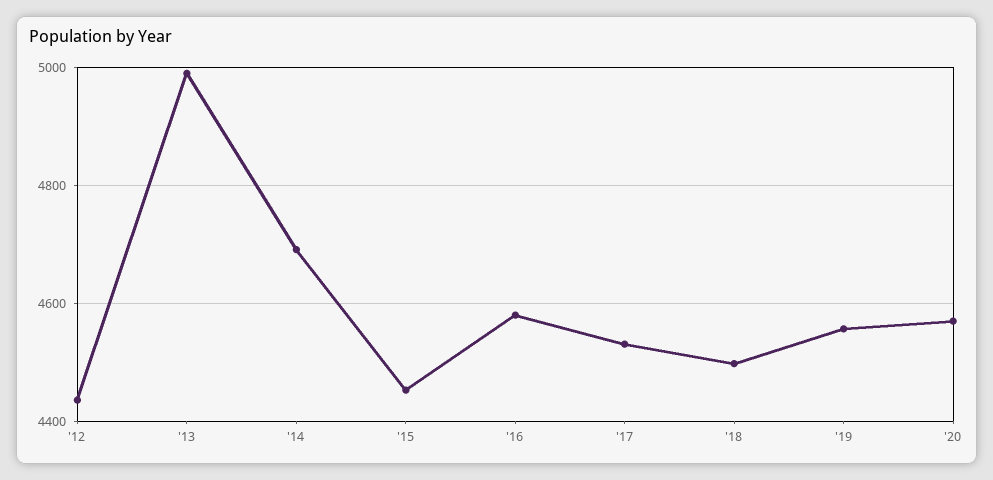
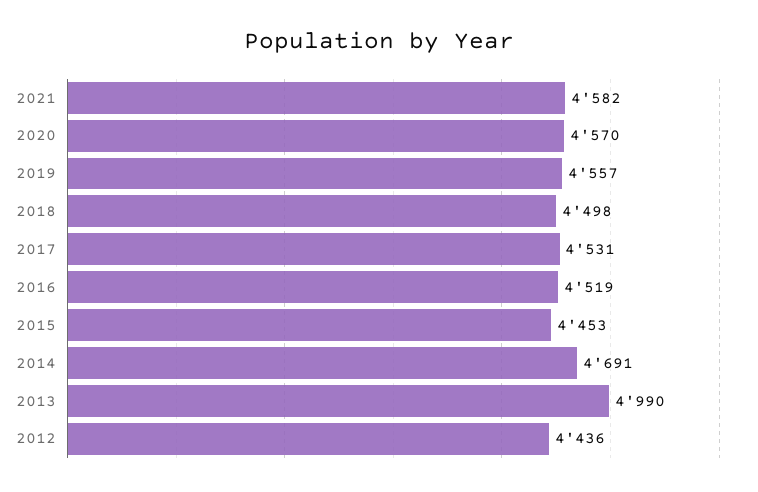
'16: 4580 -> 4519
2021: none -> 4582

